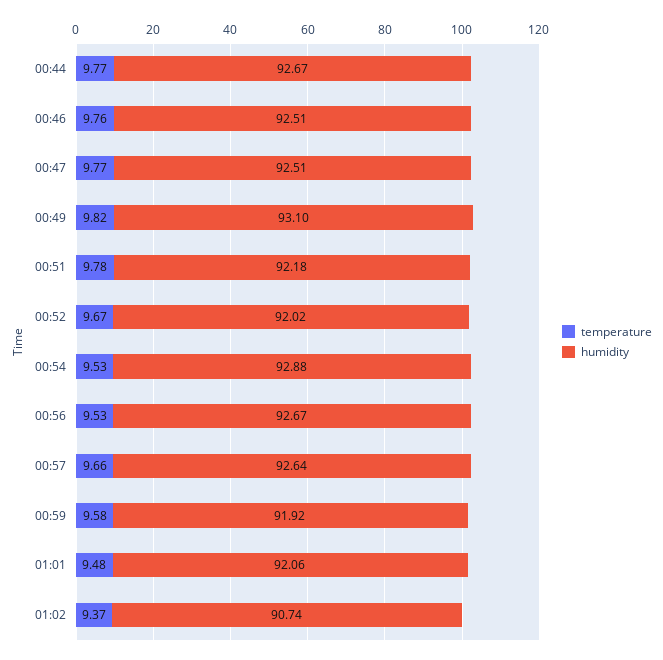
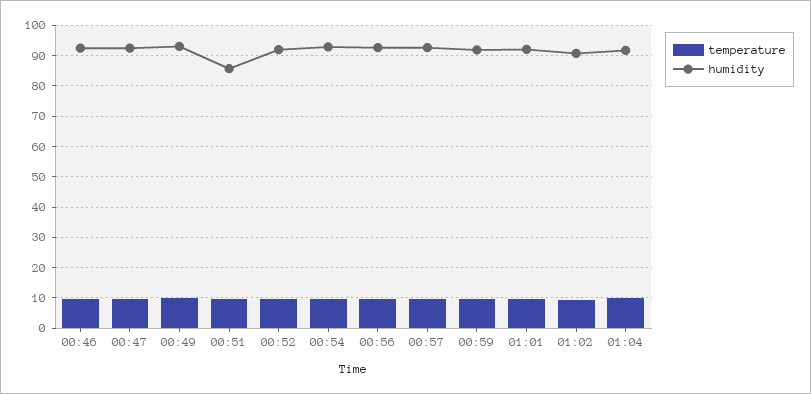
temperature, 00:44: 9.77 -> none
humidity, 00:44: 92.67 -> none
humidity, 00:51: 92.18 -> 86
temperature, 01:04: none -> 10
humidity, 01:04: none -> 92

